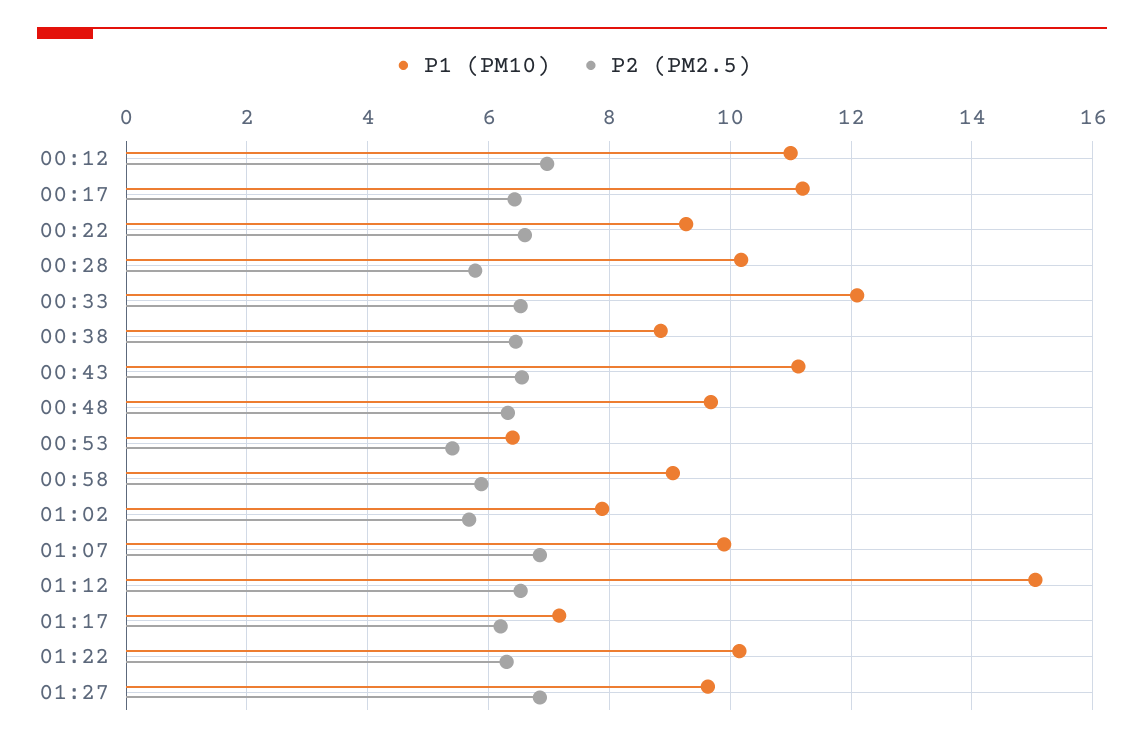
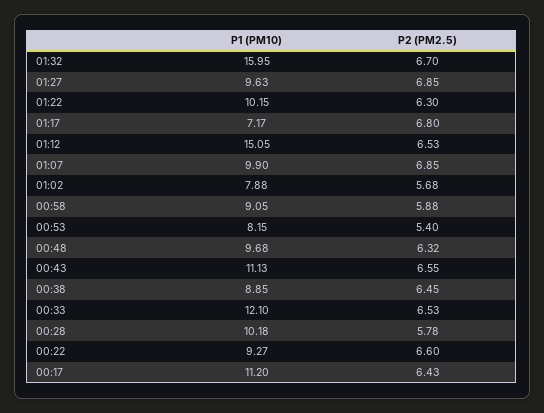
P1 (PM10), 00:12: 11 -> none
P2 (PM2.5), 00:12: 7 -> none
P1 (PM10), 00:53: 6.4 -> 8.15
P2 (PM2.5), 01:17: 6.2 -> 6.8
P1 (PM10), 01:32: none -> 15.95
P2 (PM2.5), 01:32: none -> 6.7

